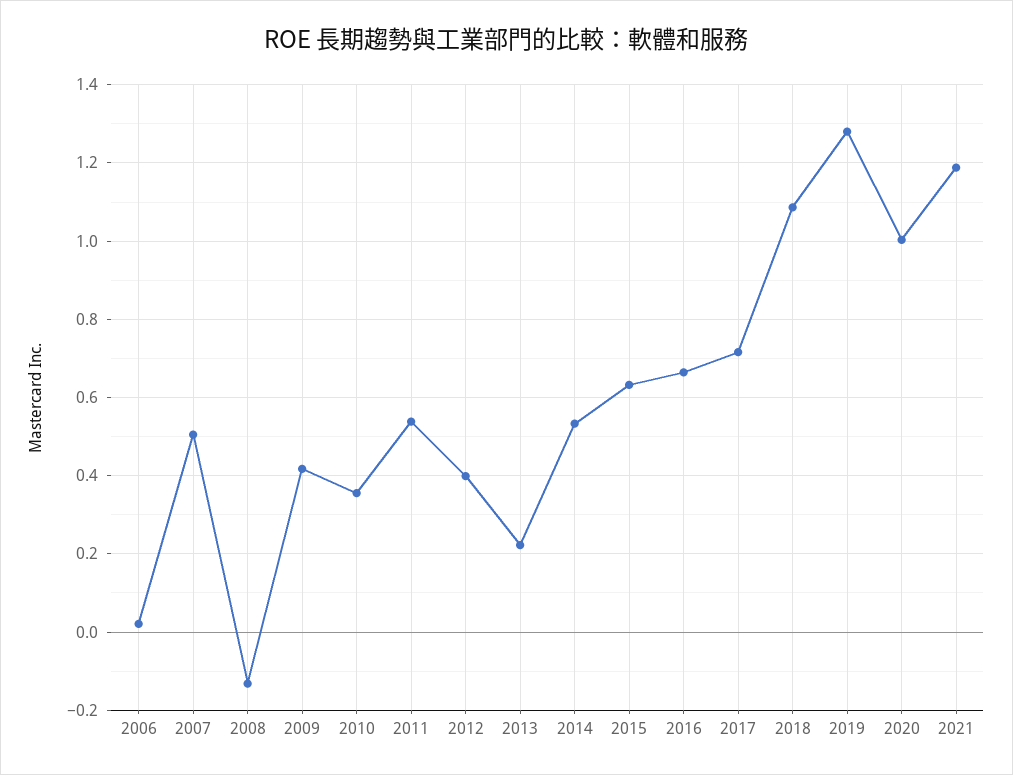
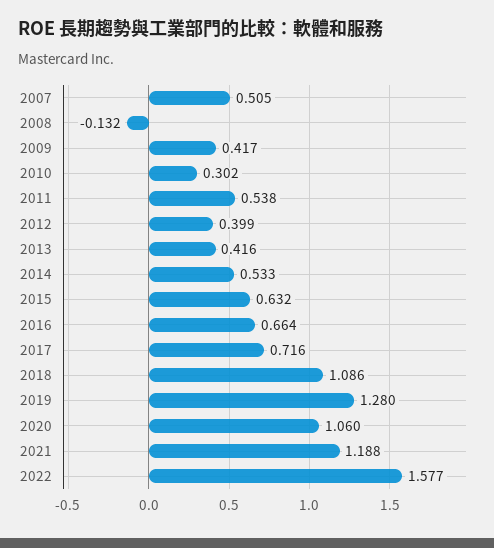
2006: 0.02 -> none
2010: 0.36 -> 0.302
2013: 0.22 -> 0.416
2020: 1 -> 1.06
2022: none -> 1.577

